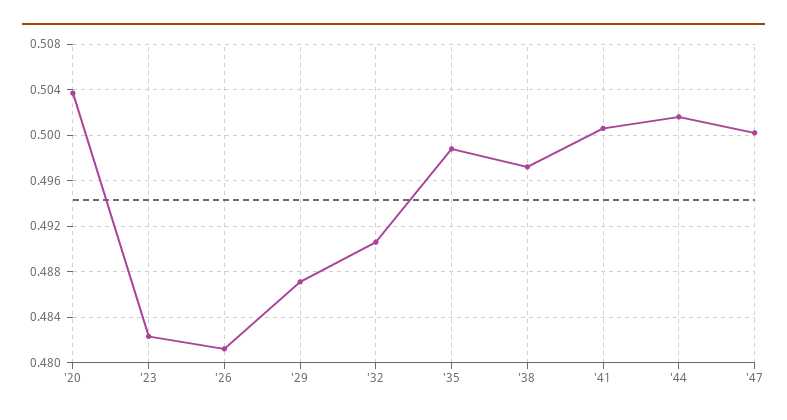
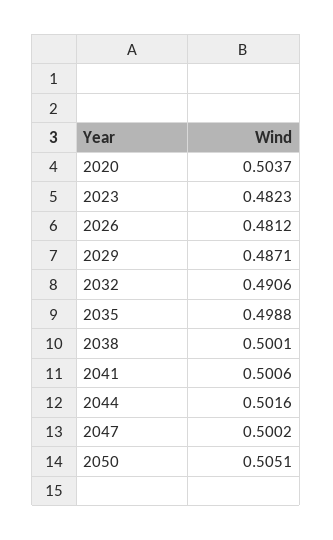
'38: 0.497 -> 0.5001
2050: none -> 0.5051

